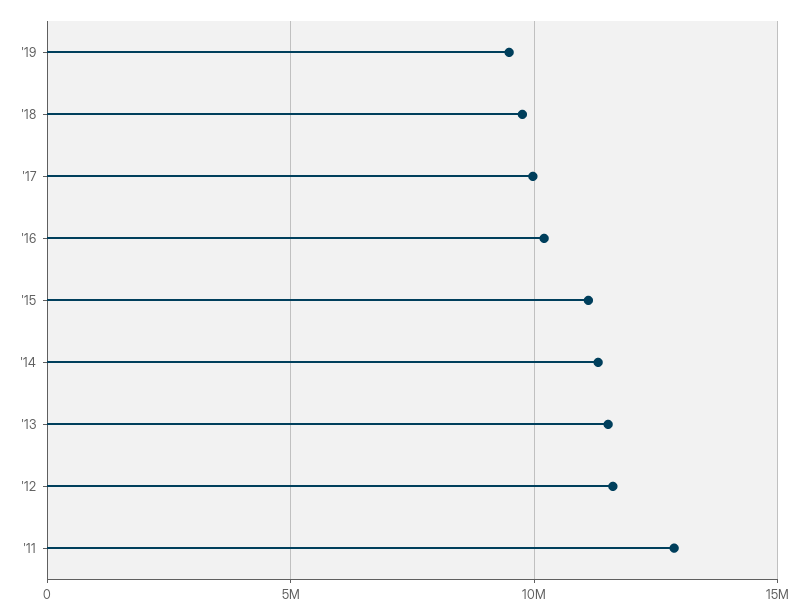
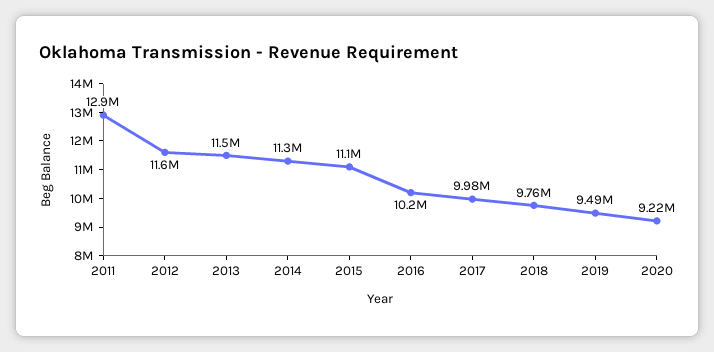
2020: none -> 9220000

